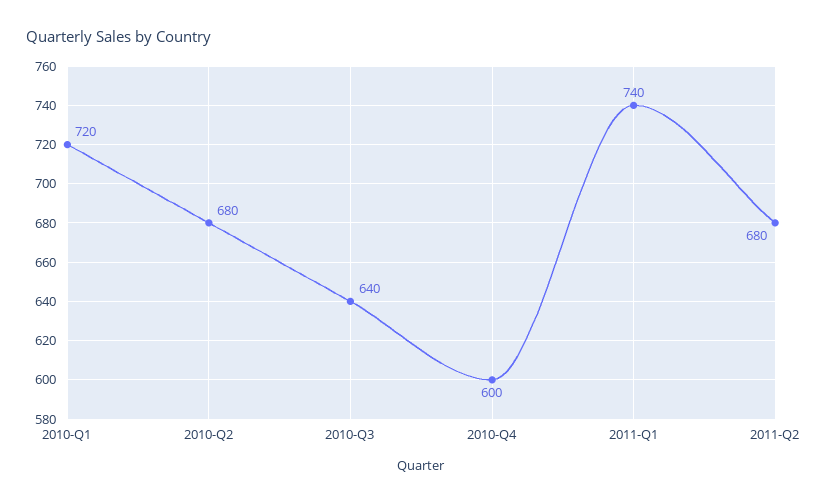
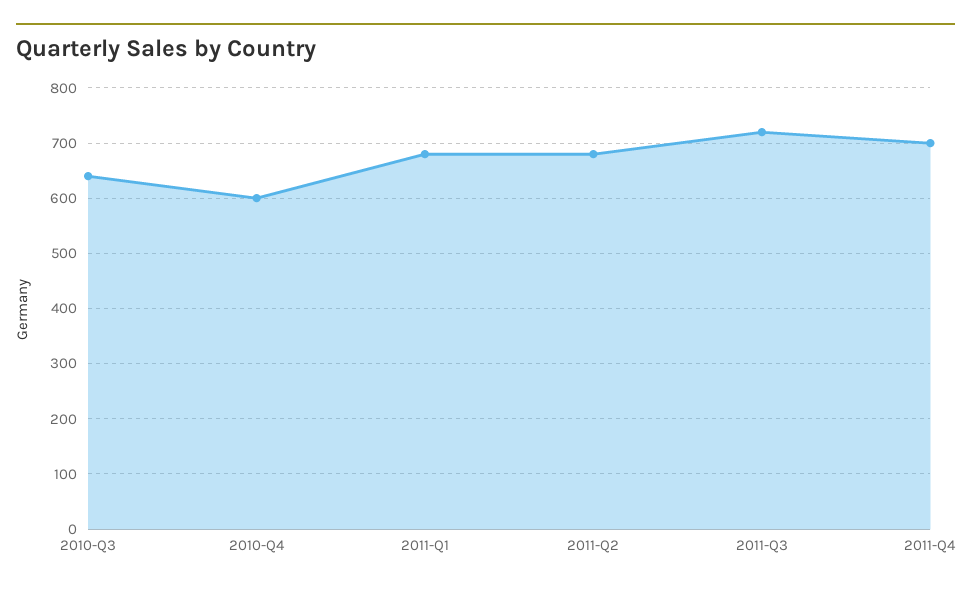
2010-Q1: 720 -> none
2010-Q2: 680 -> none
2011-Q1: 740 -> 680
2011-Q3: none -> 720
2011-Q4: none -> 700

